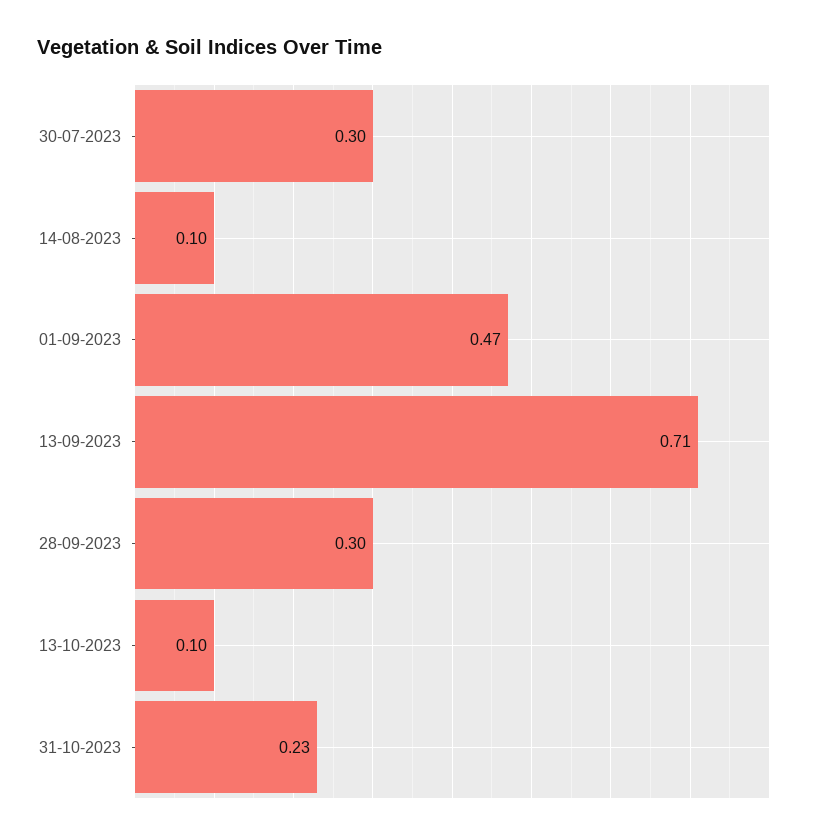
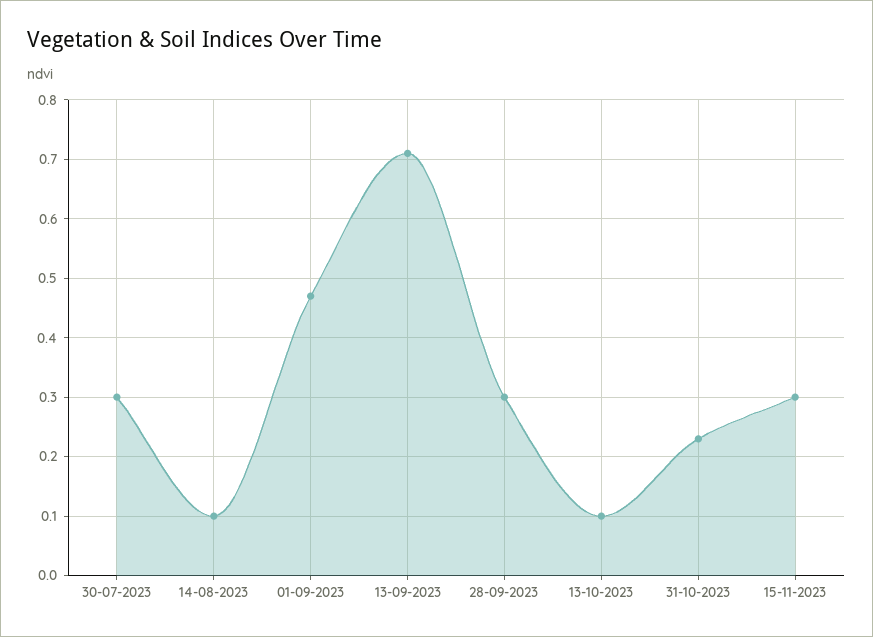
15-11-2023: none -> 0.3

